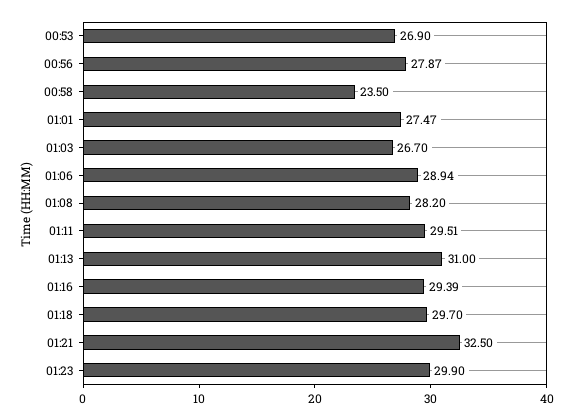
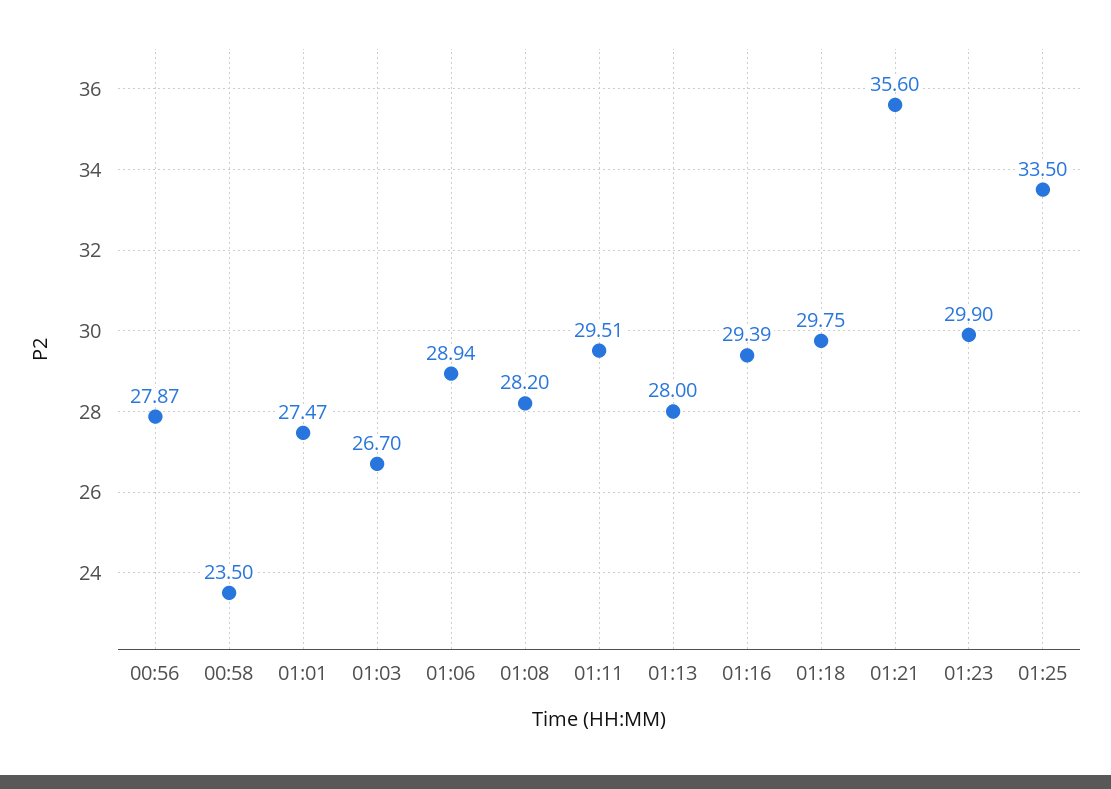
00:53: 26.9 -> none
01:13: 31 -> 28
01:18: 29.7 -> 29.75
01:21: 32.5 -> 35.6
01:25: none -> 33.5

